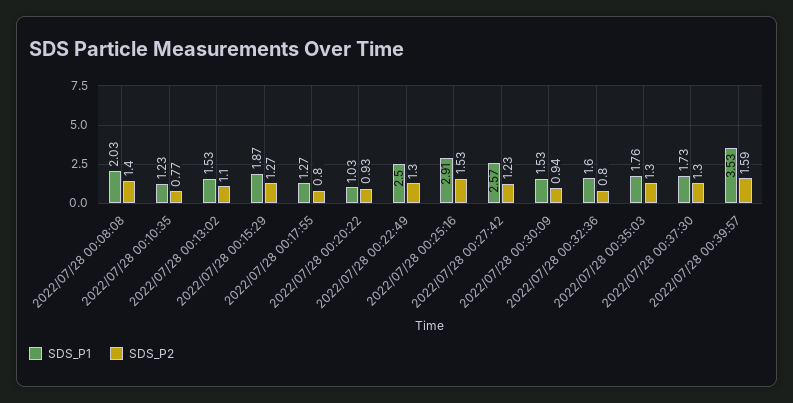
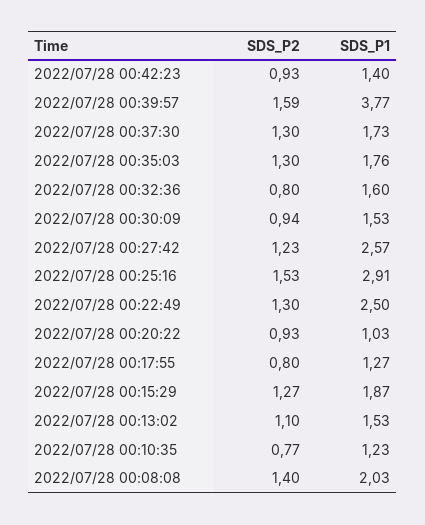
SDS_P1, 2022/07/28 00:39:57: 3.53 -> 3.77
SDS_P2, 2022/07/28 00:42:23: none -> 0.93
SDS_P1, 2022/07/28 00:42:23: none -> 1.4

